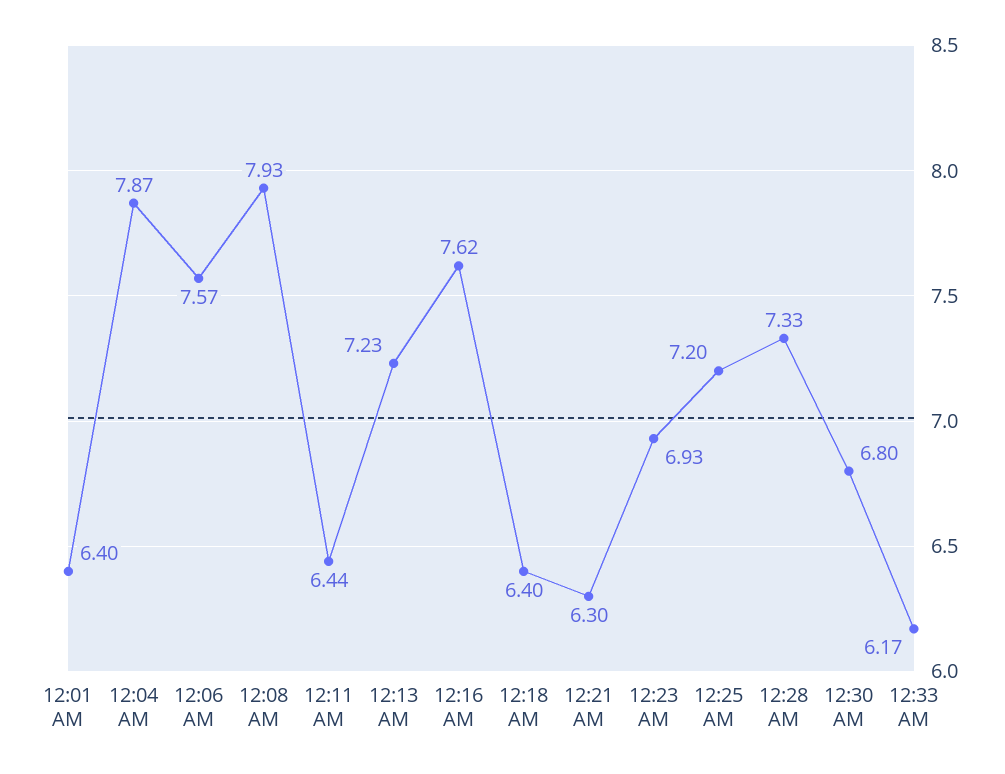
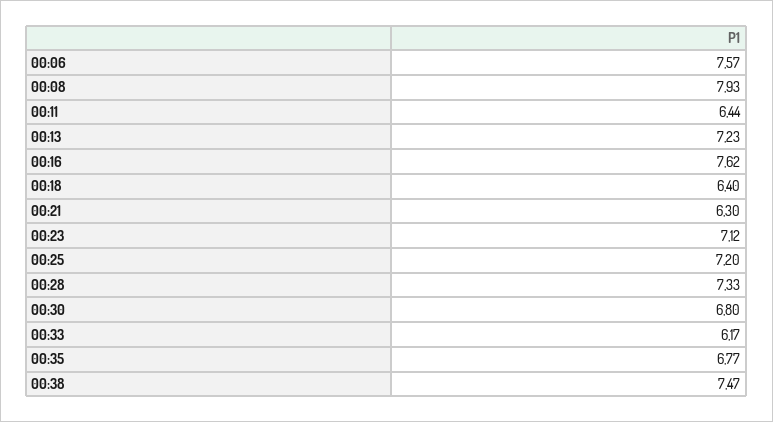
12:01 AM: 6.4 -> none
12:04 AM: 7.87 -> none
12:23 AM: 6.93 -> 7.12
00:35: none -> 6.77
00:38: none -> 7.47

